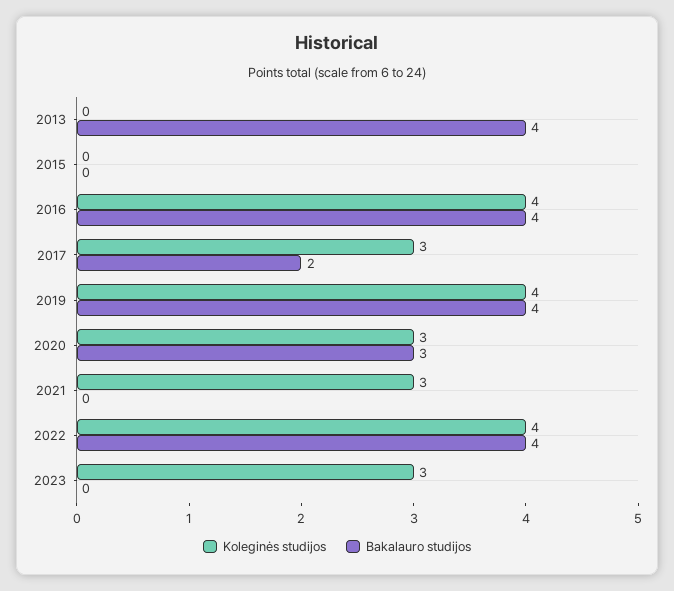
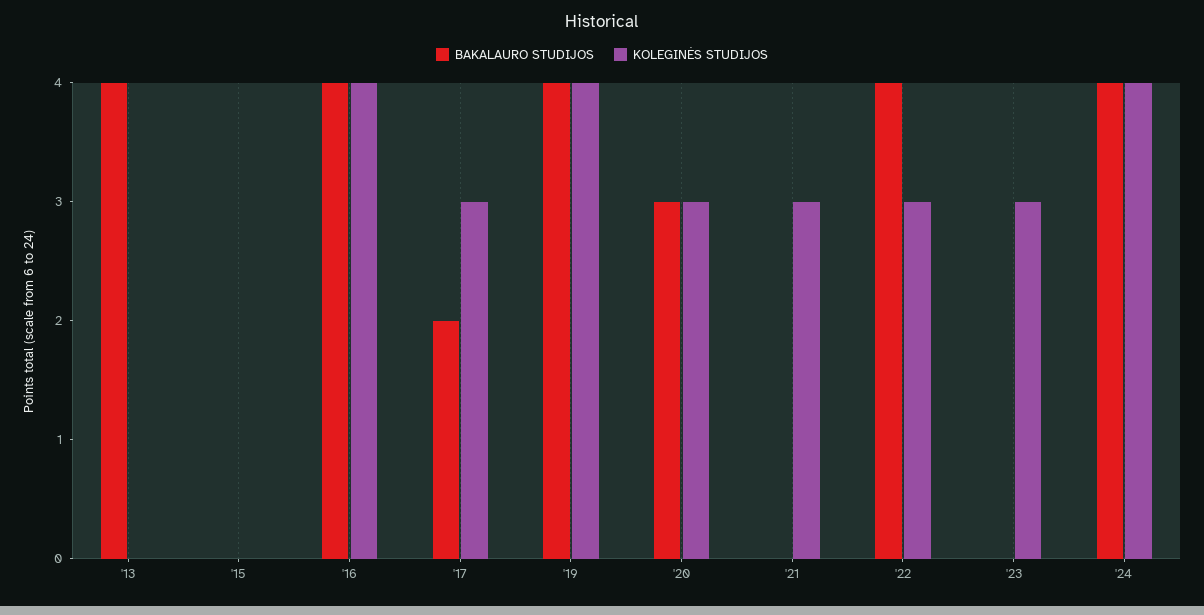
Koleginės studijos, 2022: 4 -> 3
Bakalauro studijos, '24: none -> 4
Koleginės studijos, '24: none -> 4

